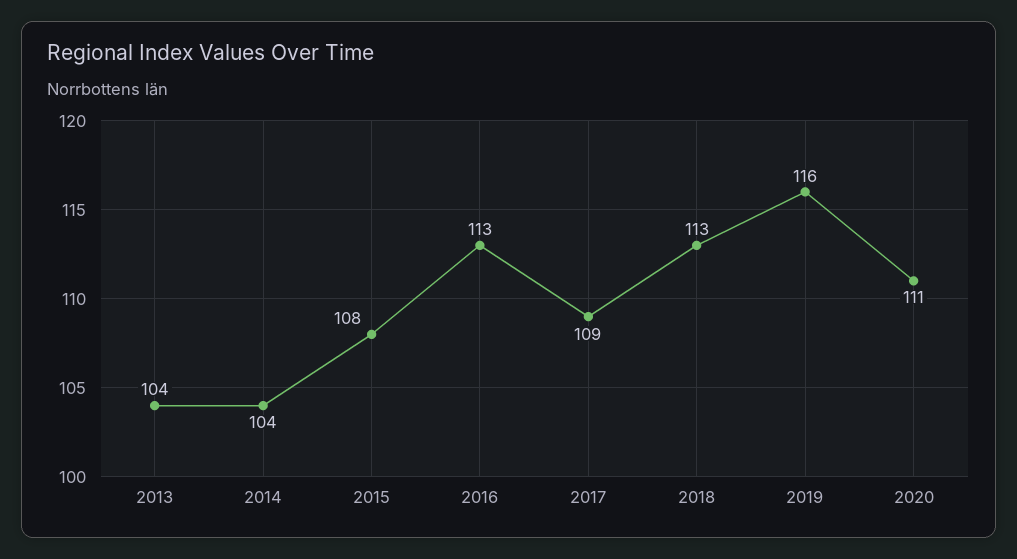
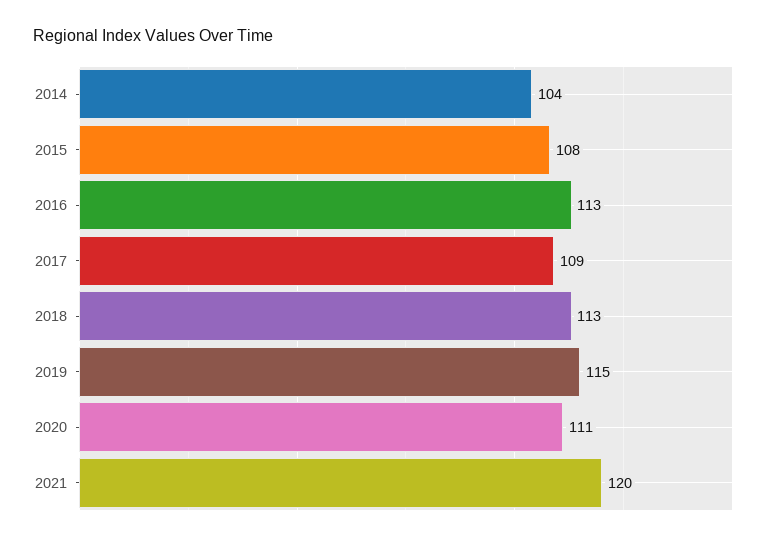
2013: 104 -> none
2019: 116 -> 115
2021: none -> 120

